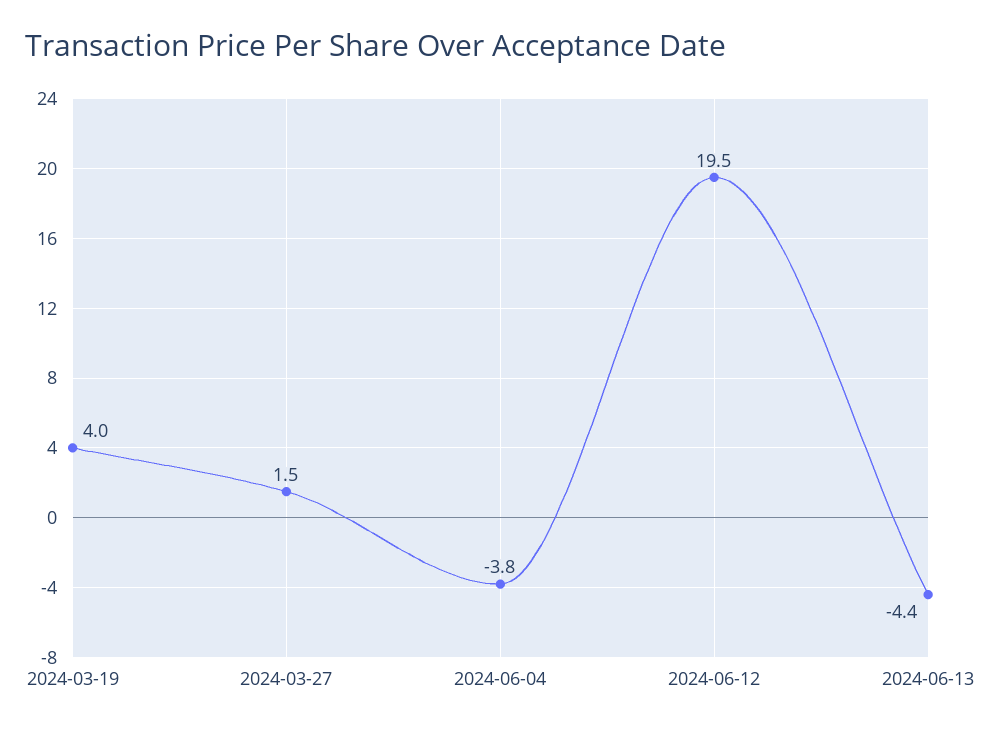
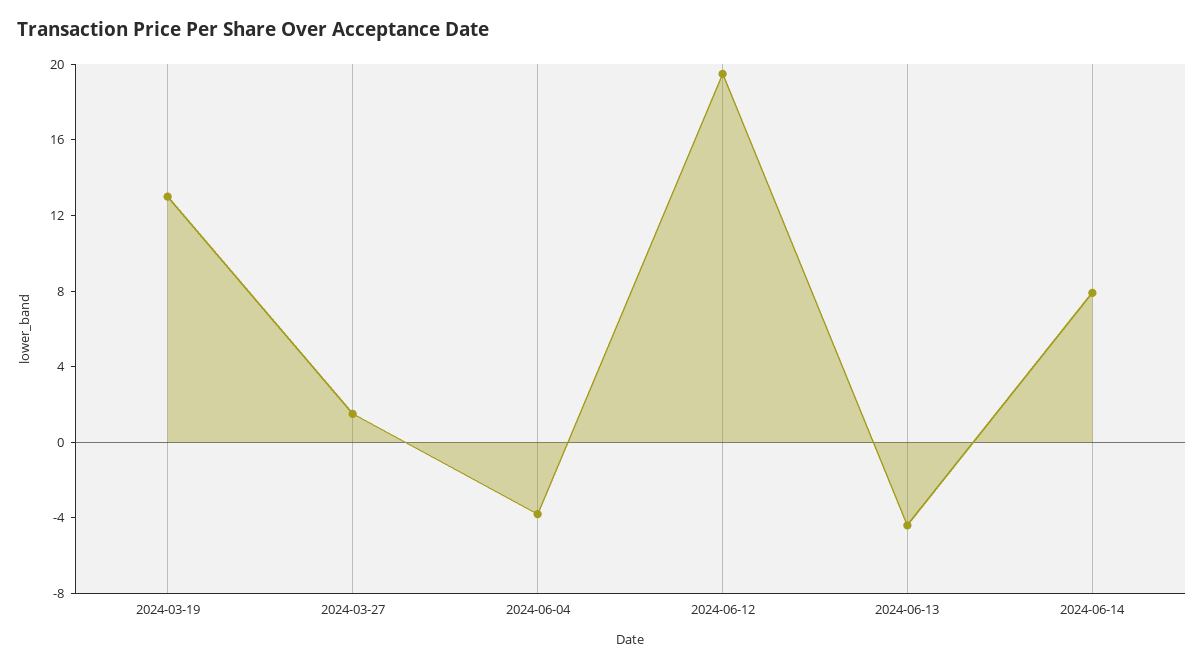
2024-03-19: 4 -> 13
2024-06-14: none -> 8

